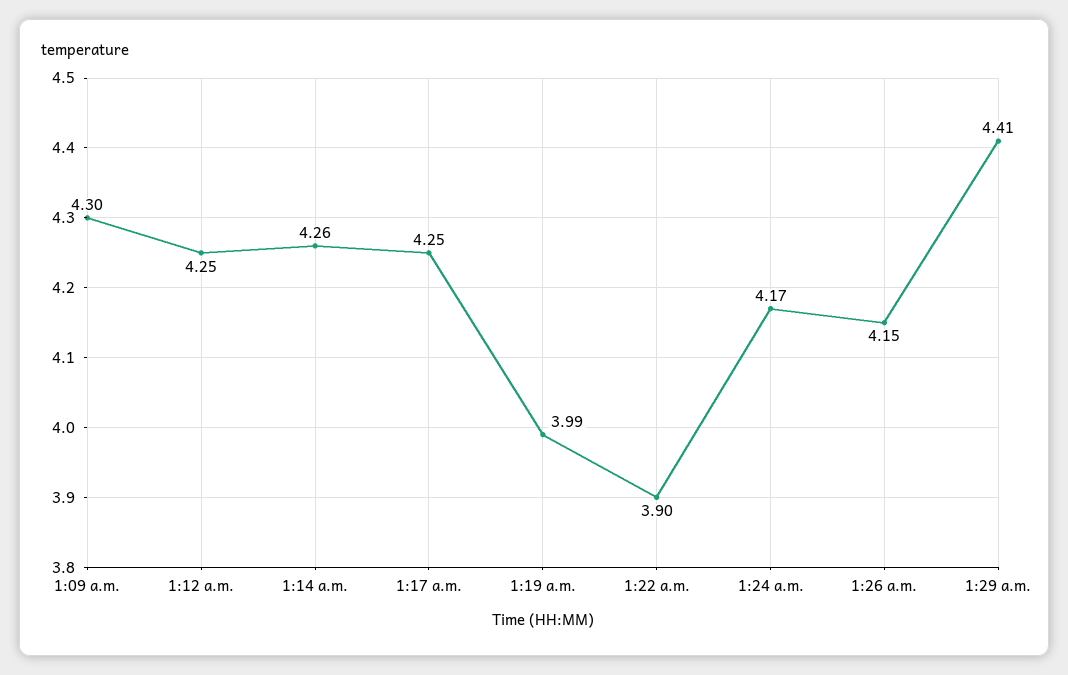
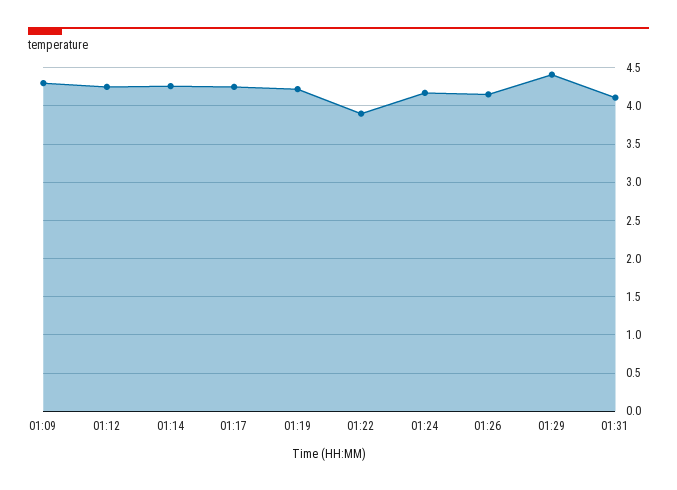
1:19 a.m.: 3.99 -> 4.2
01:31: none -> 4.1

